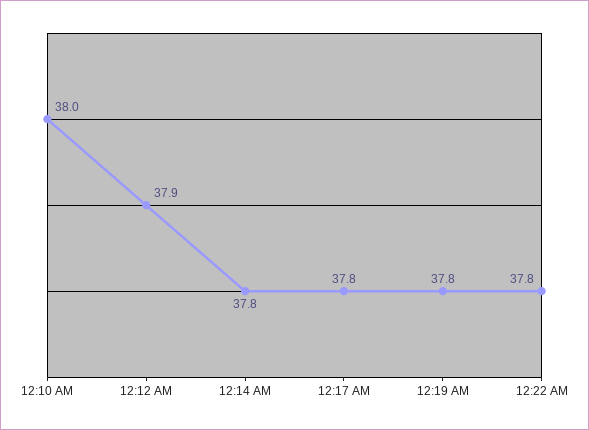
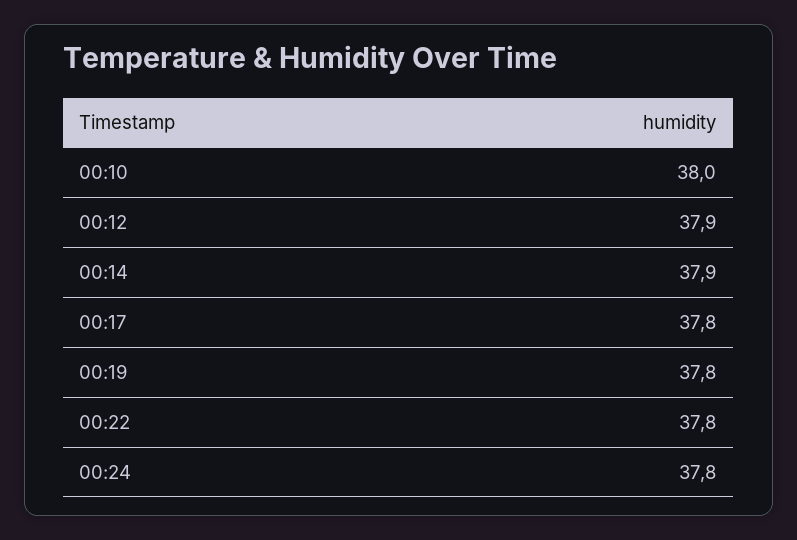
12:14 AM: 37.8 -> 37.9
00:24: none -> 37.8

